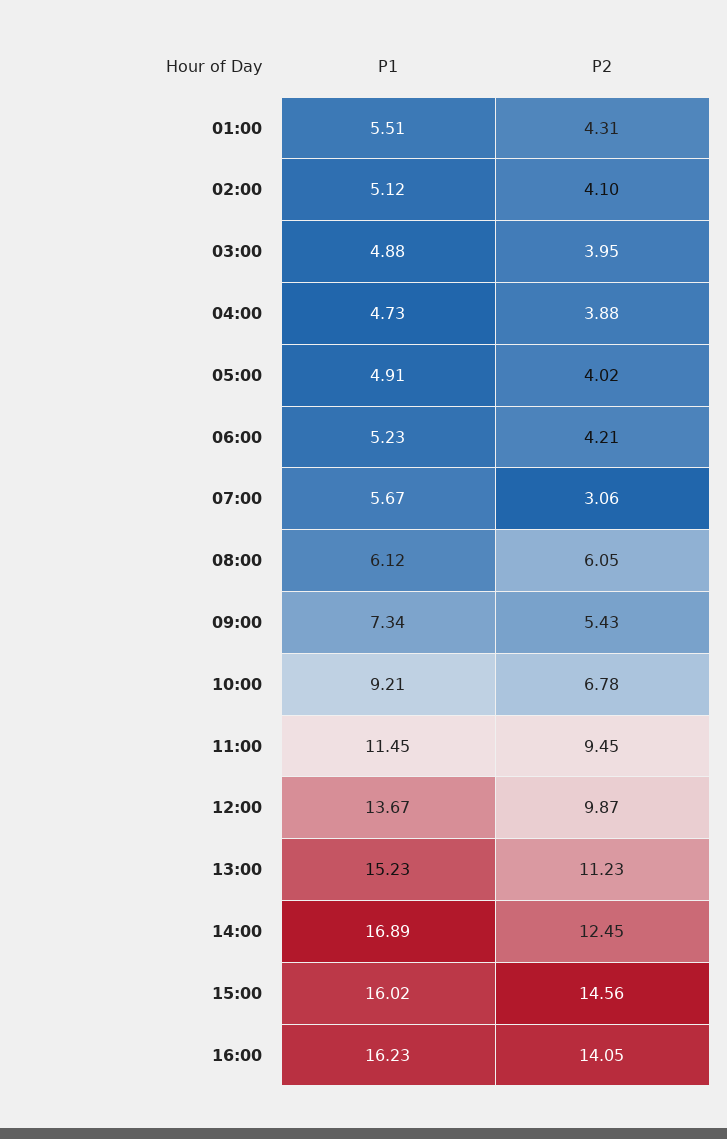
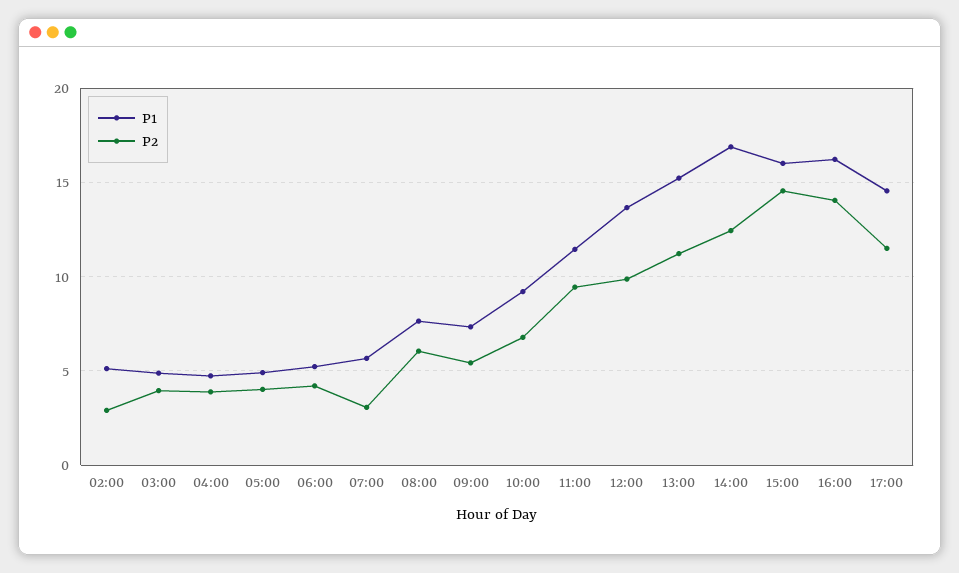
P1, 01:00: 5.51 -> none
P2, 01:00: 4.31 -> none
P2, 02:00: 4.1 -> 3
P1, 08:00: 6.12 -> 7.5
P1, 17:00: none -> 14.5
P2, 17:00: none -> 11.5

